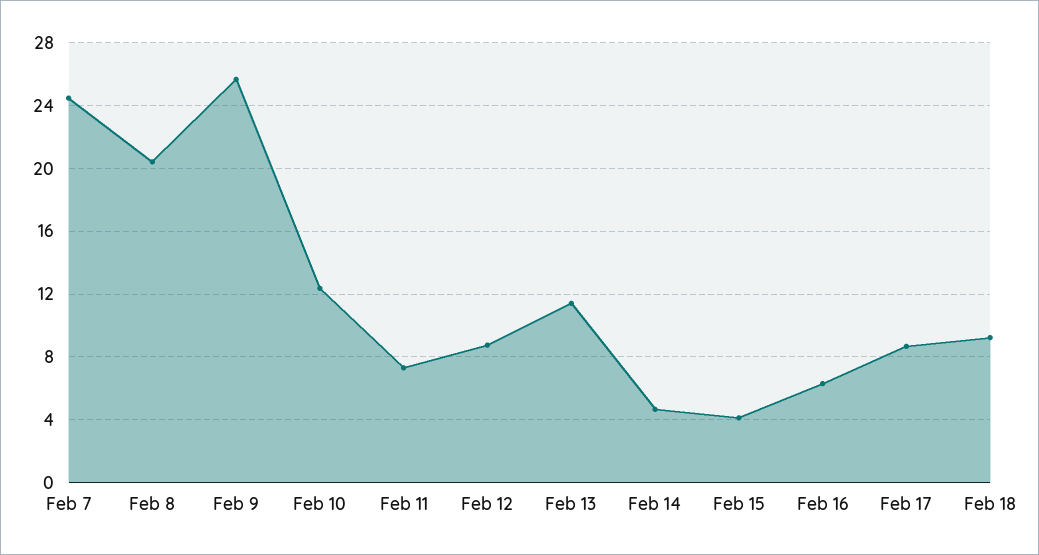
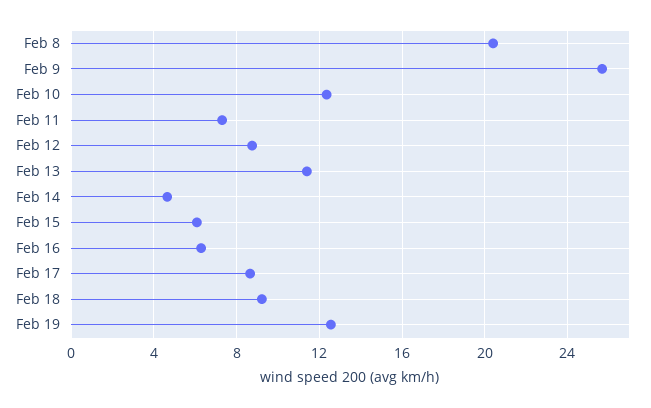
Feb 7: 24.5 -> none
Feb 15: 4 -> 6
Feb 19: none -> 12.5

